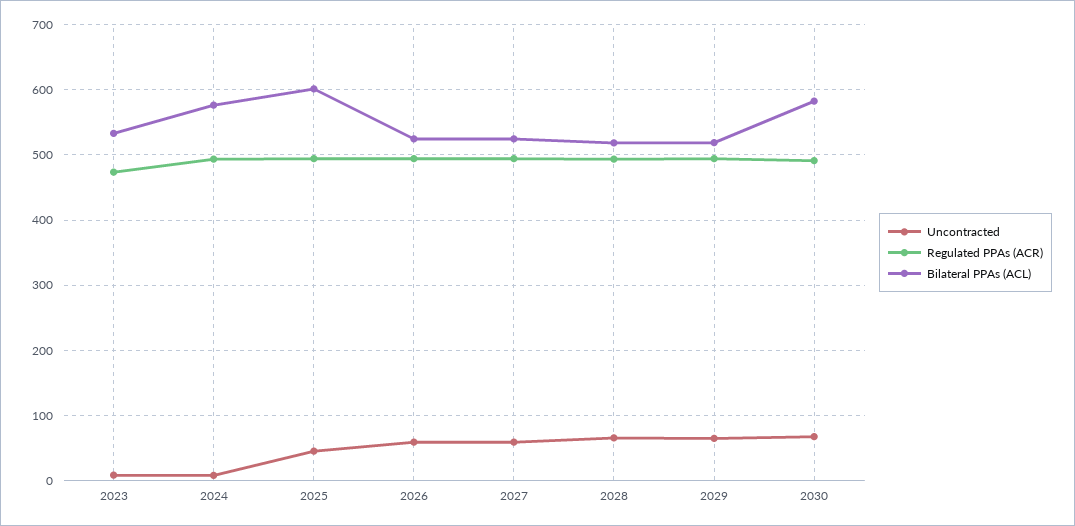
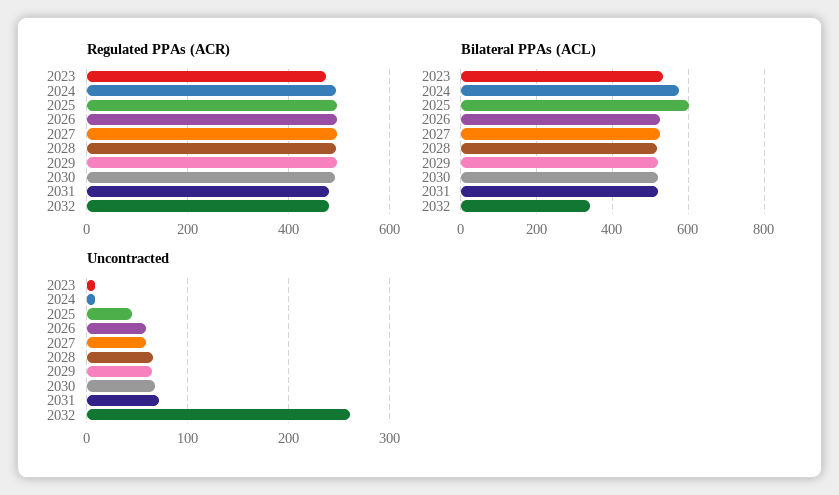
Bilateral PPAs (ACL), 2030: 580 -> 520
Regulated PPAs (ACR), 2031: none -> 480
Regulated PPAs (ACR), 2032: none -> 480
Bilateral PPAs (ACL), 2031: none -> 520
Bilateral PPAs (ACL), 2032: none -> 340
Uncontracted, 2031: none -> 70
Uncontracted, 2032: none -> 260

